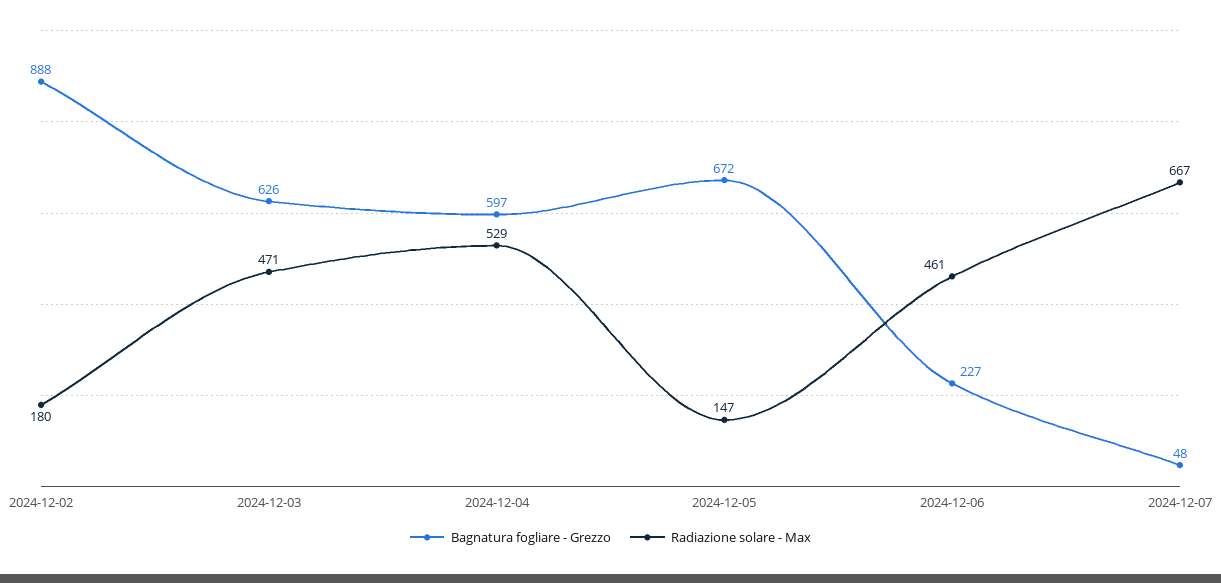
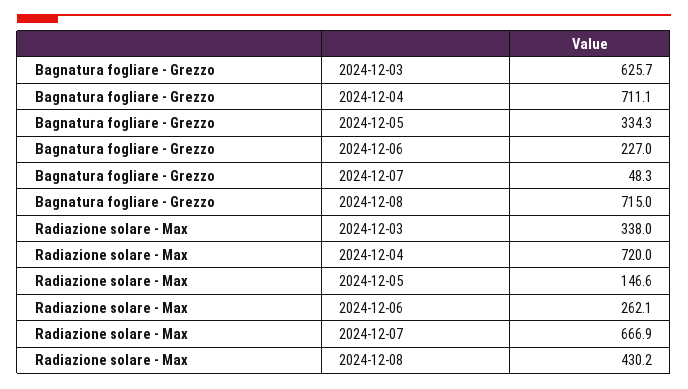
Bagnatura fogliare - Grezzo, 2024-12-02: 888 -> none
Radiazione solare - Max, 2024-12-02: 180 -> none
Radiazione solare - Max, 2024-12-03: 471 -> 338
Bagnatura fogliare - Grezzo, 2024-12-04: 597 -> 711.1
Radiazione solare - Max, 2024-12-04: 529 -> 720
Bagnatura fogliare - Grezzo, 2024-12-05: 672 -> 334.3
Radiazione solare - Max, 2024-12-06: 461 -> 262.1
Bagnatura fogliare - Grezzo, 2024-12-08: none -> 715
Radiazione solare - Max, 2024-12-08: none -> 430.2

